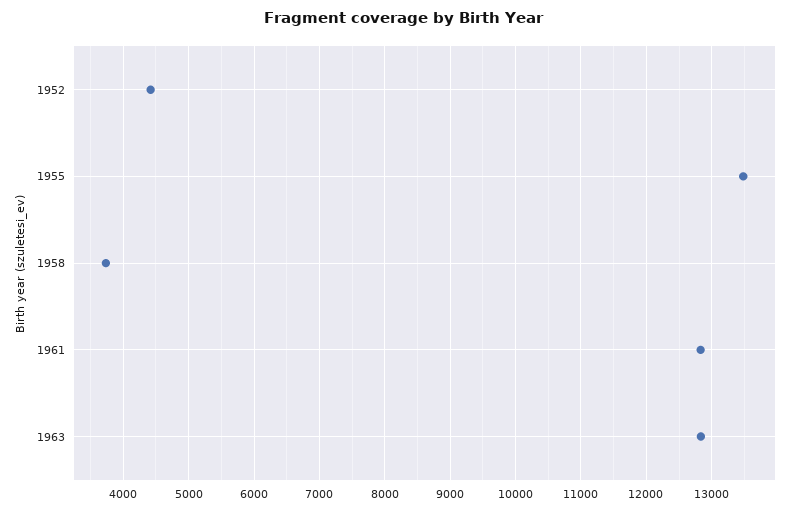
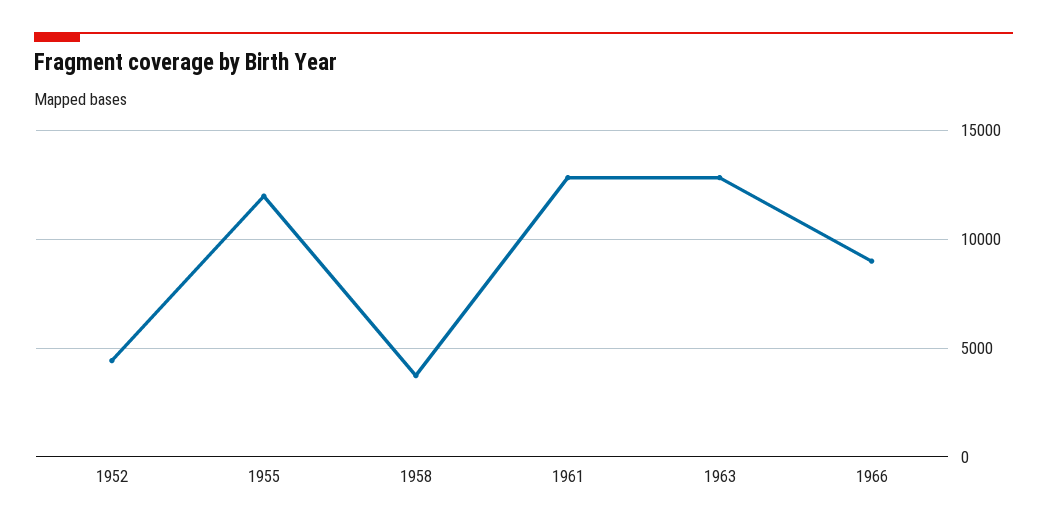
1955: 13500 -> 12000
1966: none -> 9000

